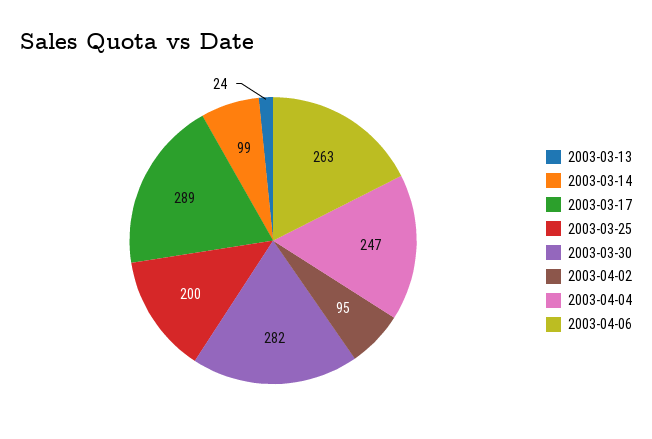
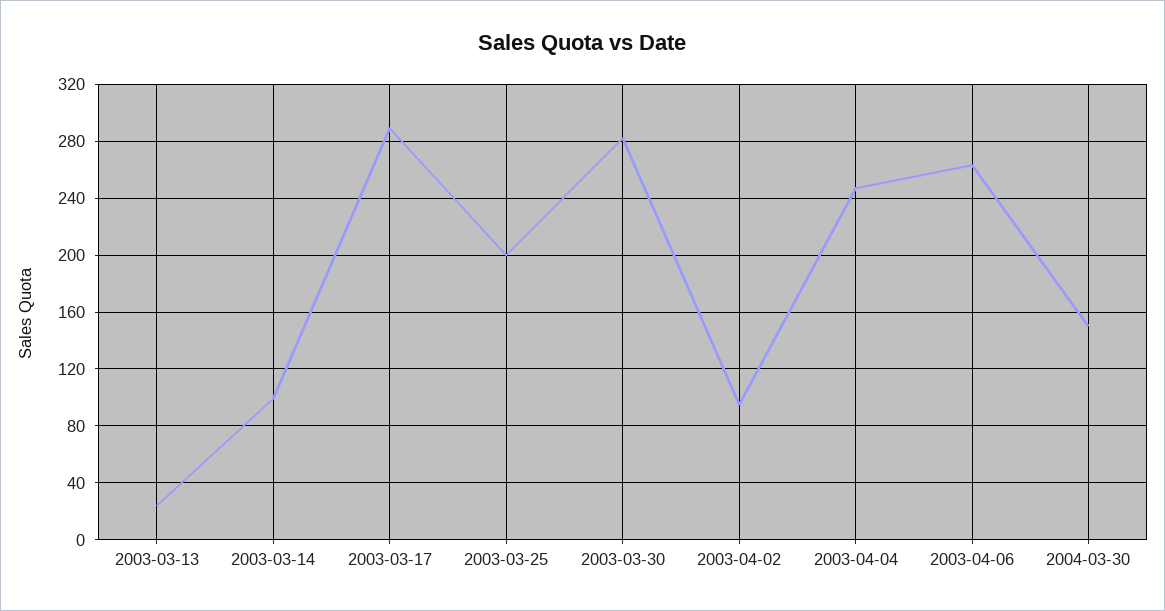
2004-03-30: none -> 150

